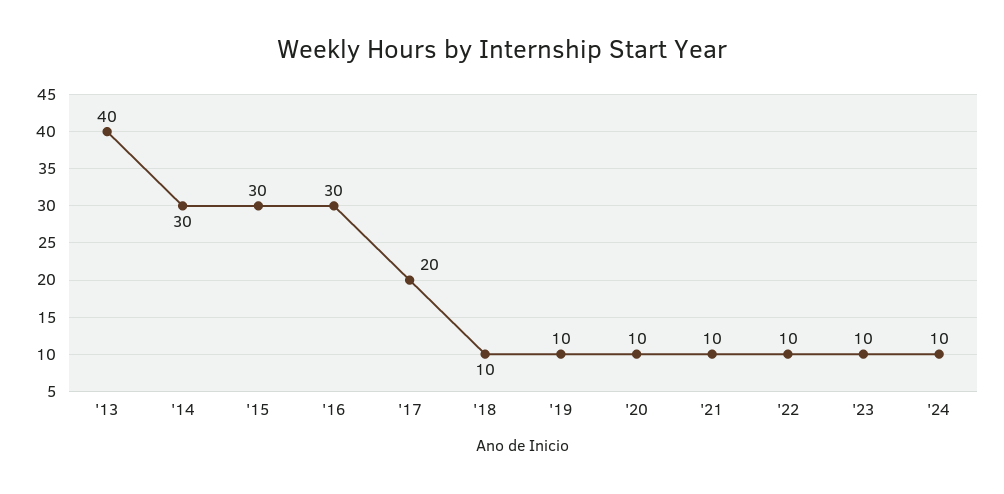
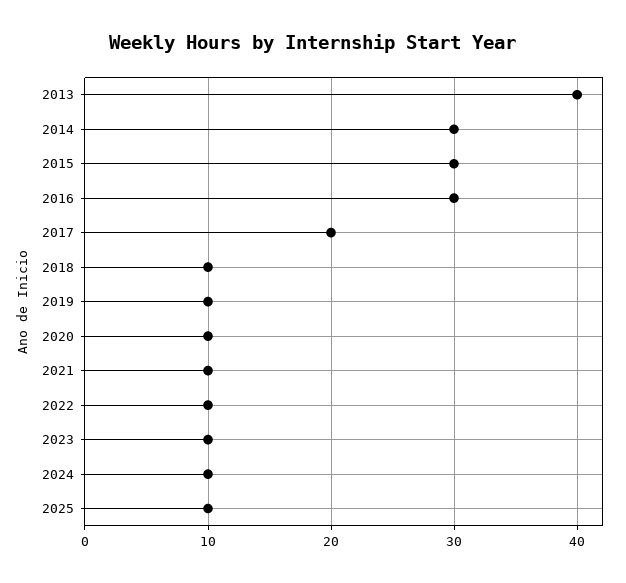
2025: none -> 10

